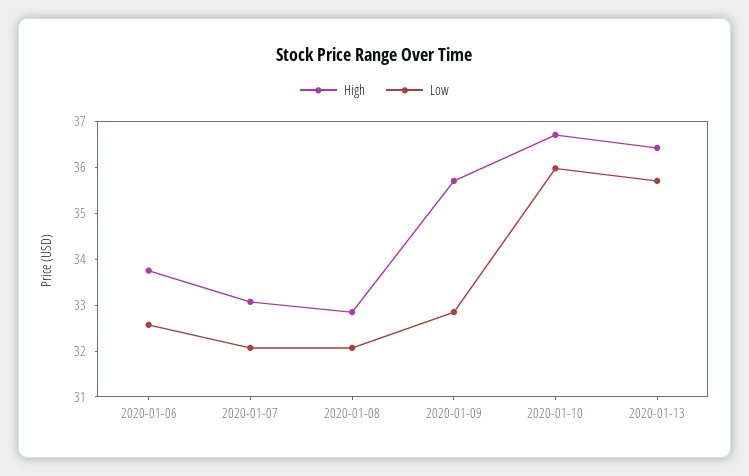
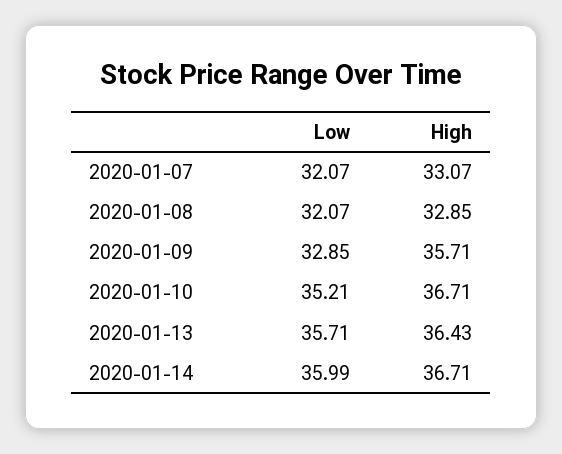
High, 2020-01-06: 33.8 -> none
Low, 2020-01-06: 32.6 -> none
Low, 2020-01-10: 36 -> 35.21
Low, 2020-01-14: none -> 35.99
High, 2020-01-14: none -> 36.71

